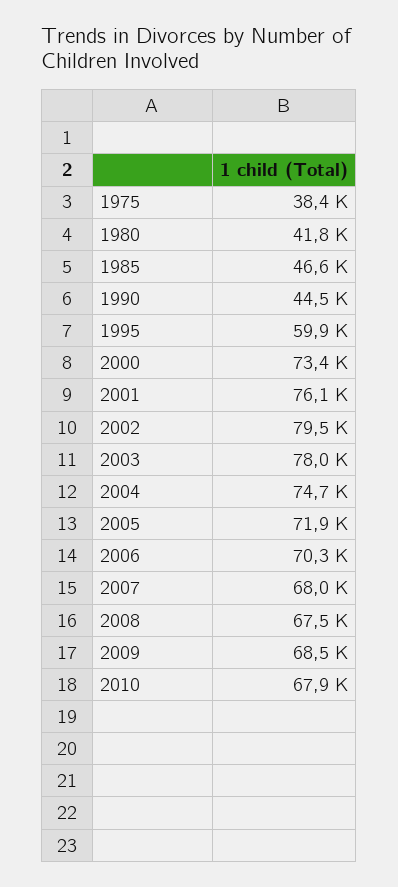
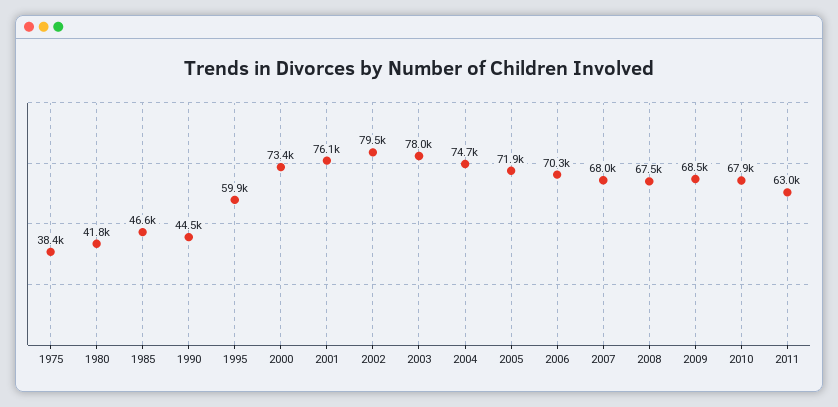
2011: none -> 63000

